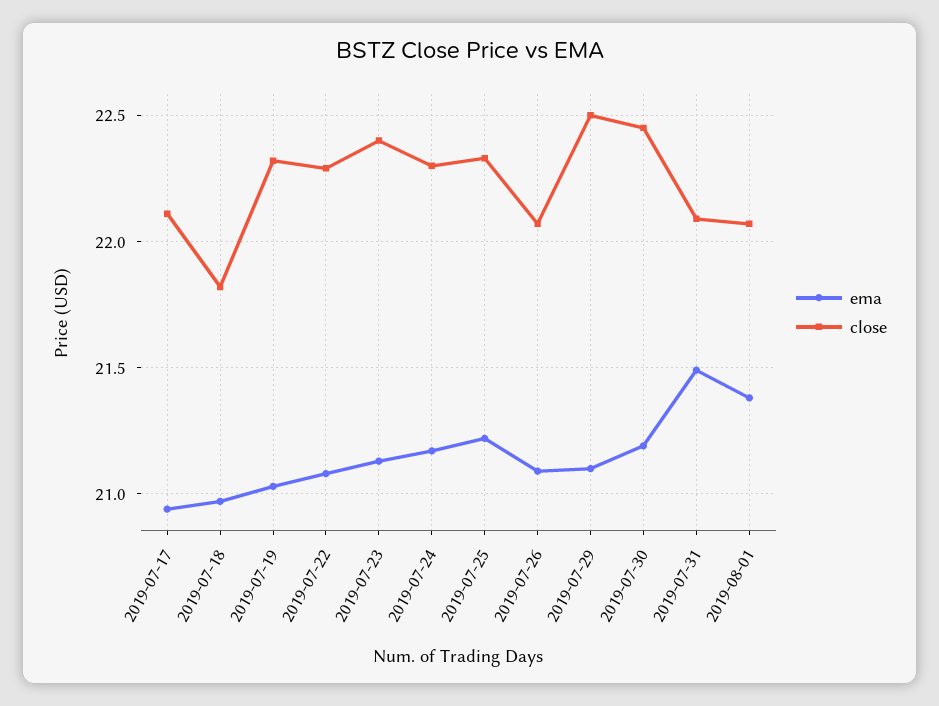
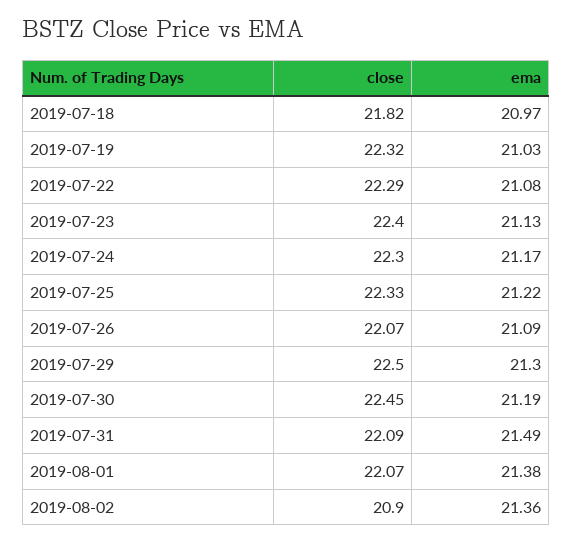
ema, 2019-07-17: 20.95 -> none
close, 2019-07-17: 22.1 -> none
ema, 2019-07-29: 21.1 -> 21.3
close, 2019-08-02: none -> 20.9
ema, 2019-08-02: none -> 21.36

